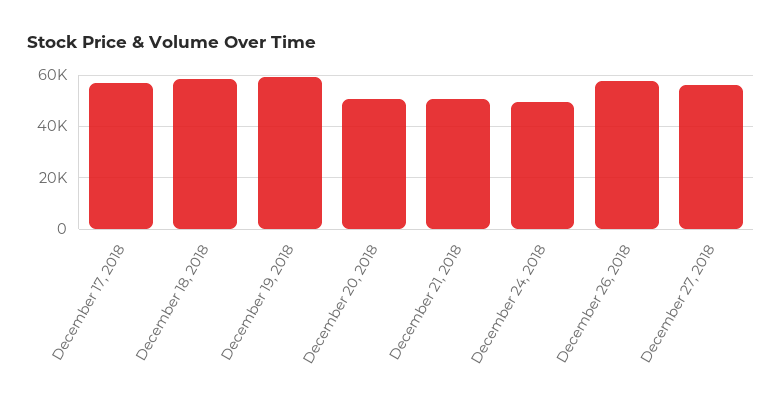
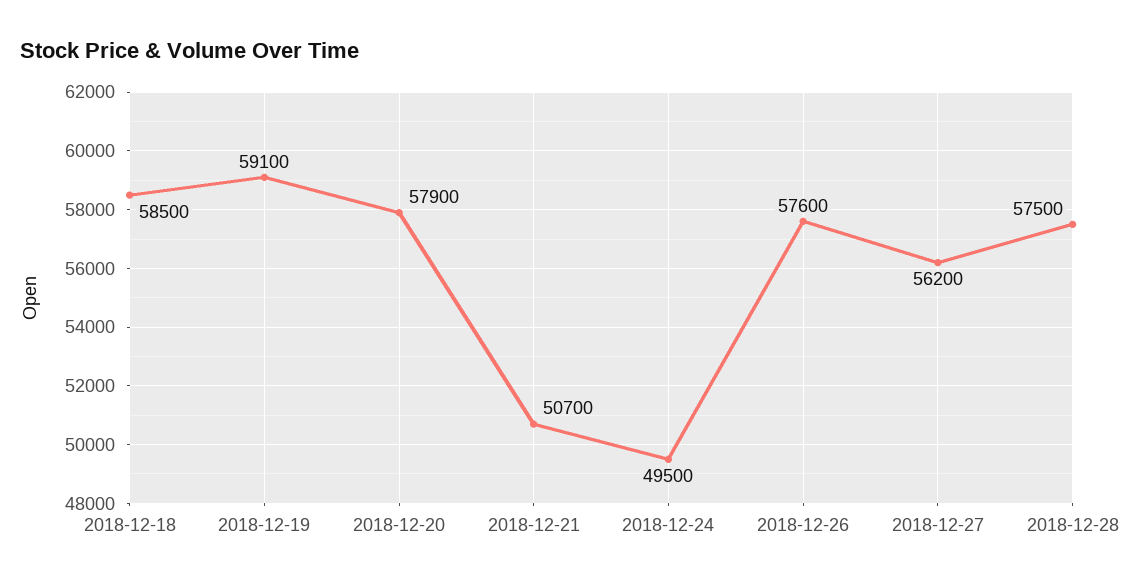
December 17, 2018: 57500 -> none
December 20, 2018: 50000 -> 57900
2018-12-28: none -> 57500

